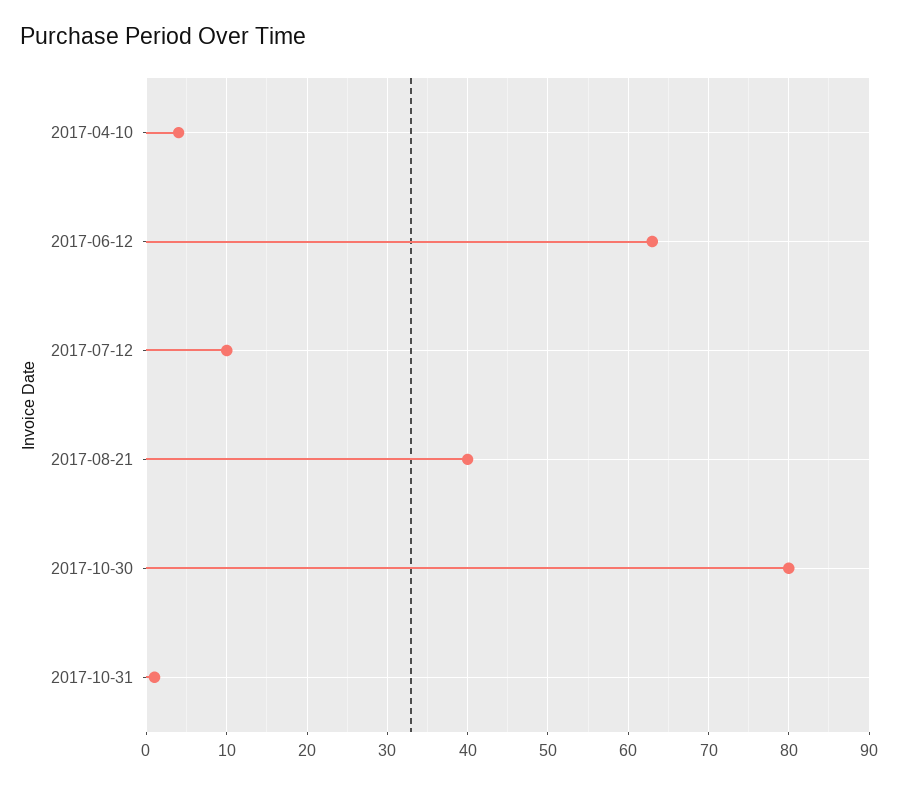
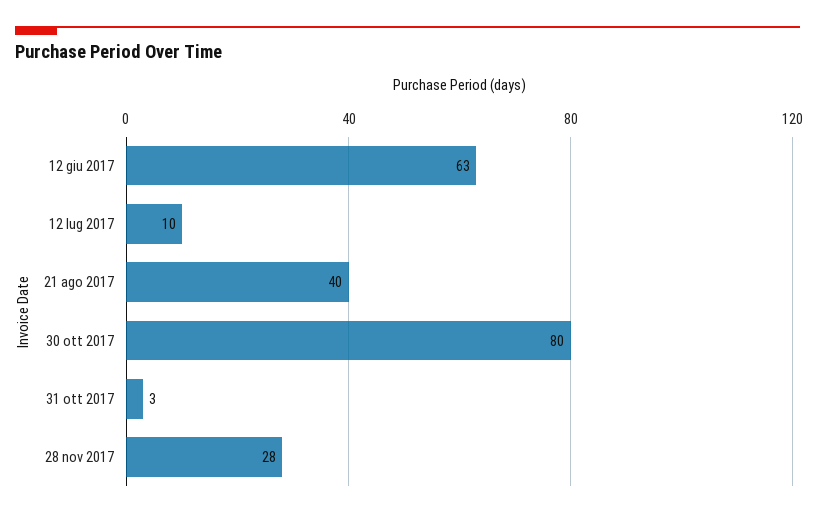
2017-04-10: 4 -> none
2017-10-31: 1 -> 3
28 nov 2017: none -> 28

